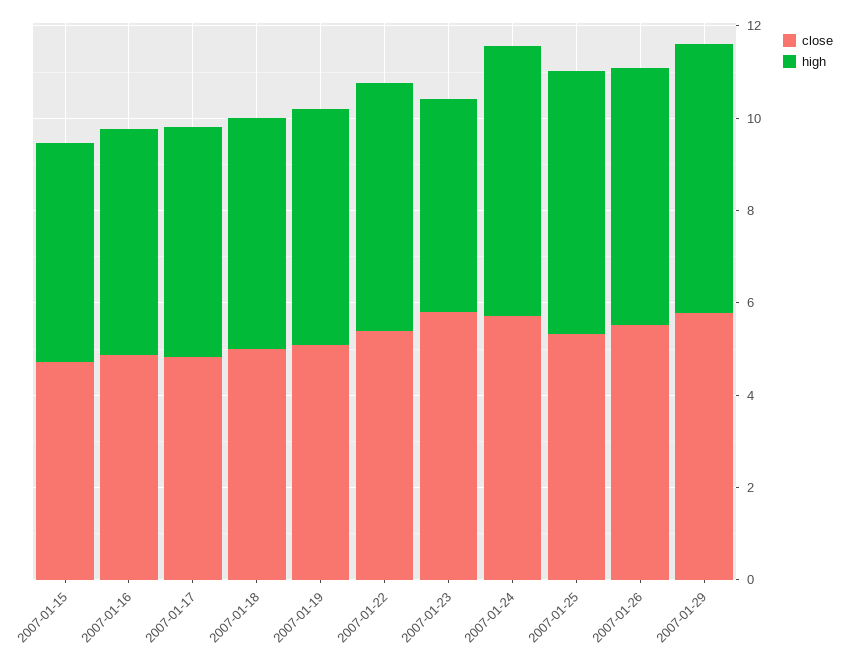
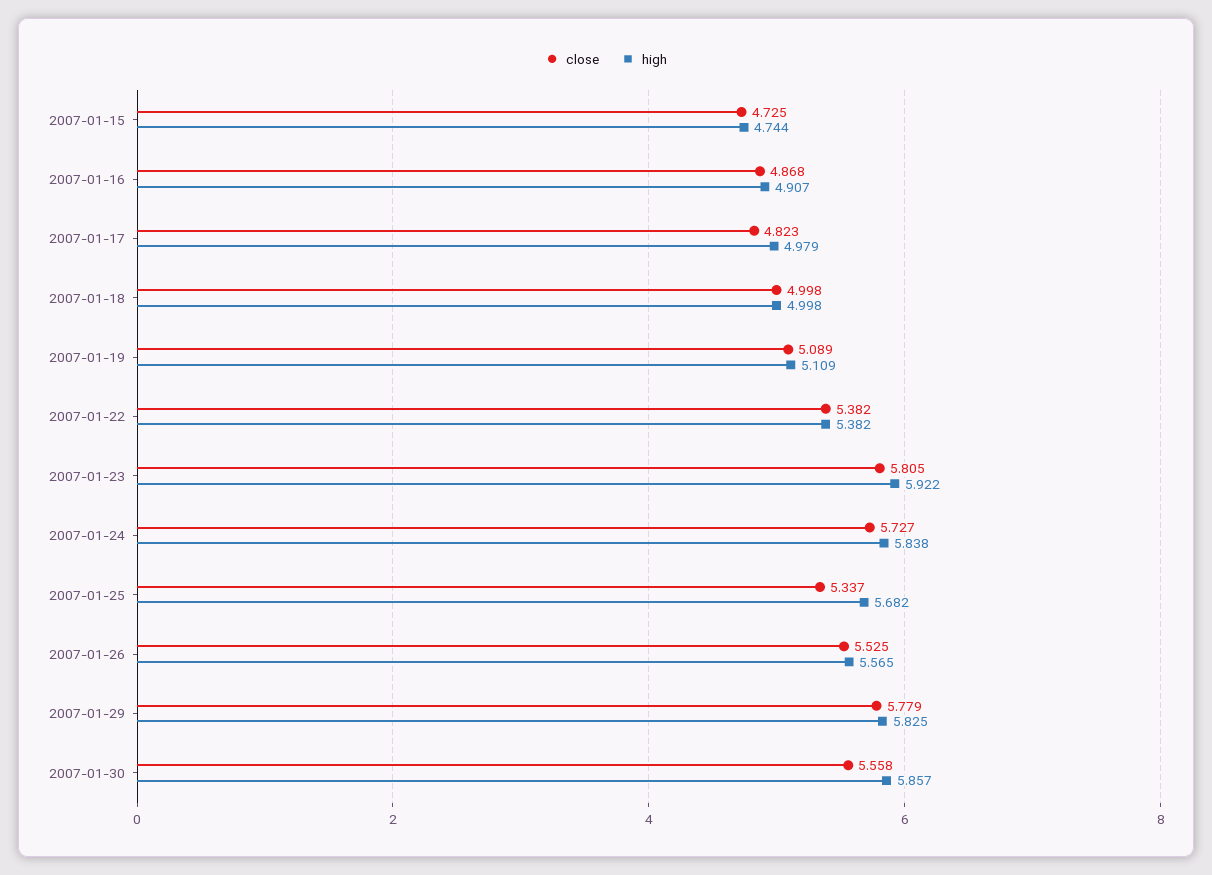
high, 2007-01-23: 4.5 -> 5.922
close, 2007-01-30: none -> 5.558
high, 2007-01-30: none -> 5.857

